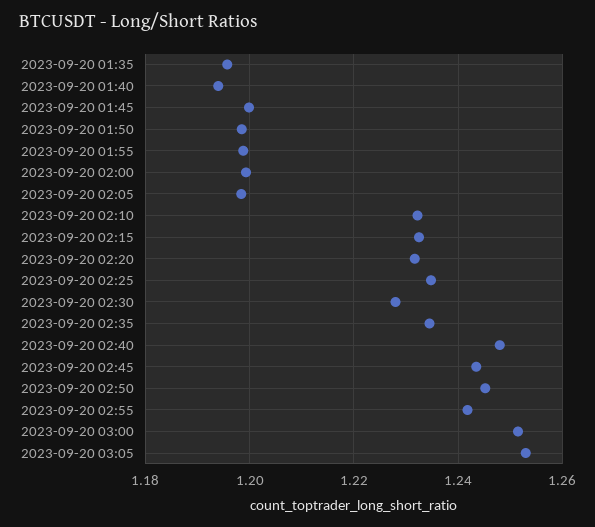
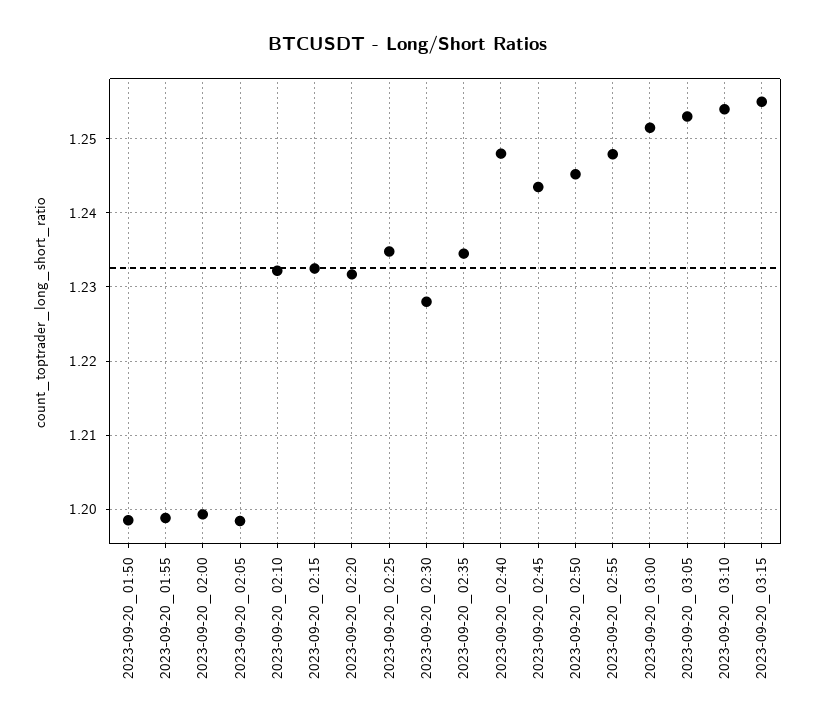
2023-09-20 01:35: 1.196 -> none
2023-09-20 01:40: 1.194 -> none
2023-09-20 01:45: 1.2 -> none
2023-09-20 02:55: 1.242 -> 1.248
2023-09-20_03:10: none -> 1.254
2023-09-20_03:15: none -> 1.255

